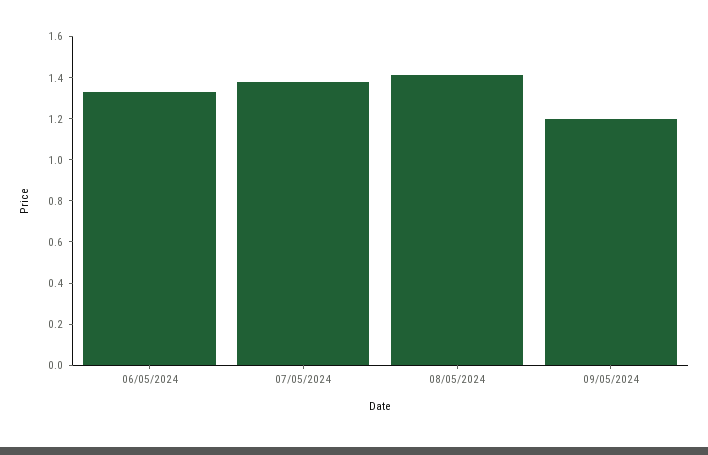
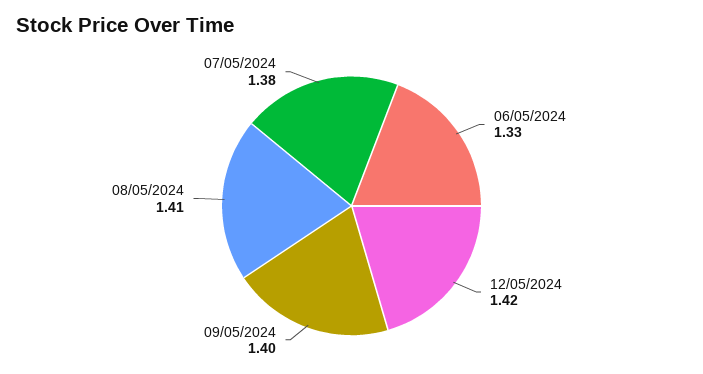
09/05/2024: 1.2 -> 1.4
12/05/2024: none -> 1.42

